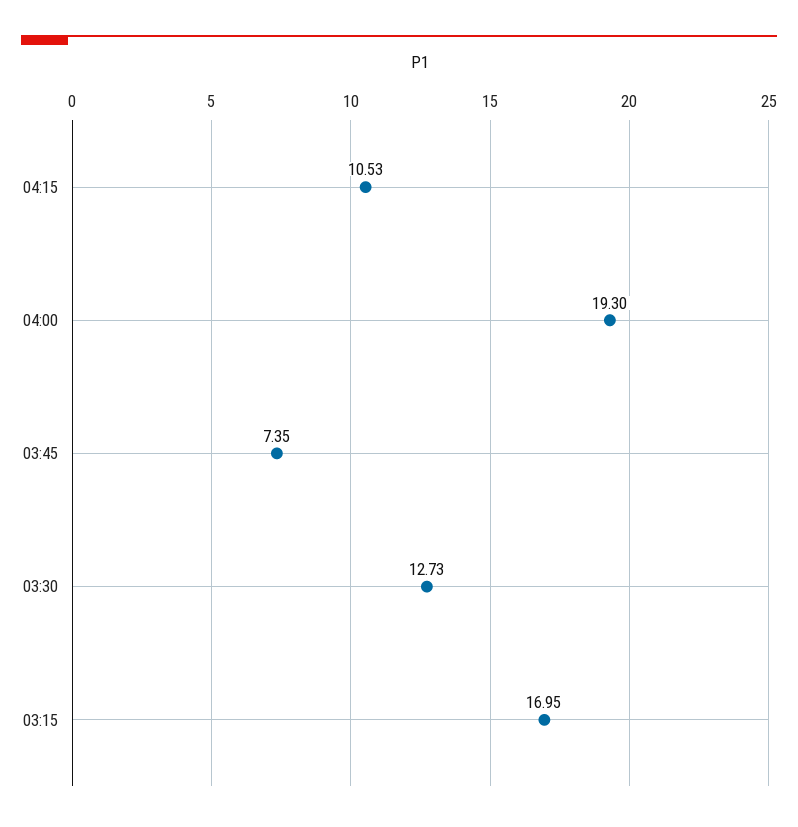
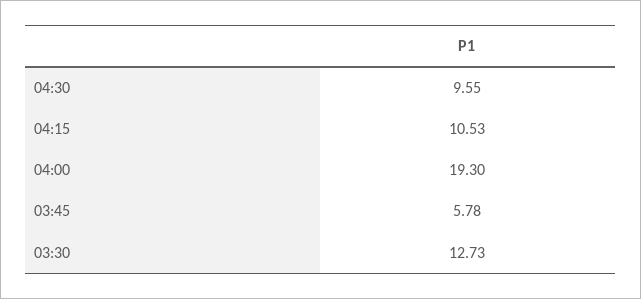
03:45: 7.35 -> 5.78
03:15: 16.95 -> none
04:30: none -> 9.55

